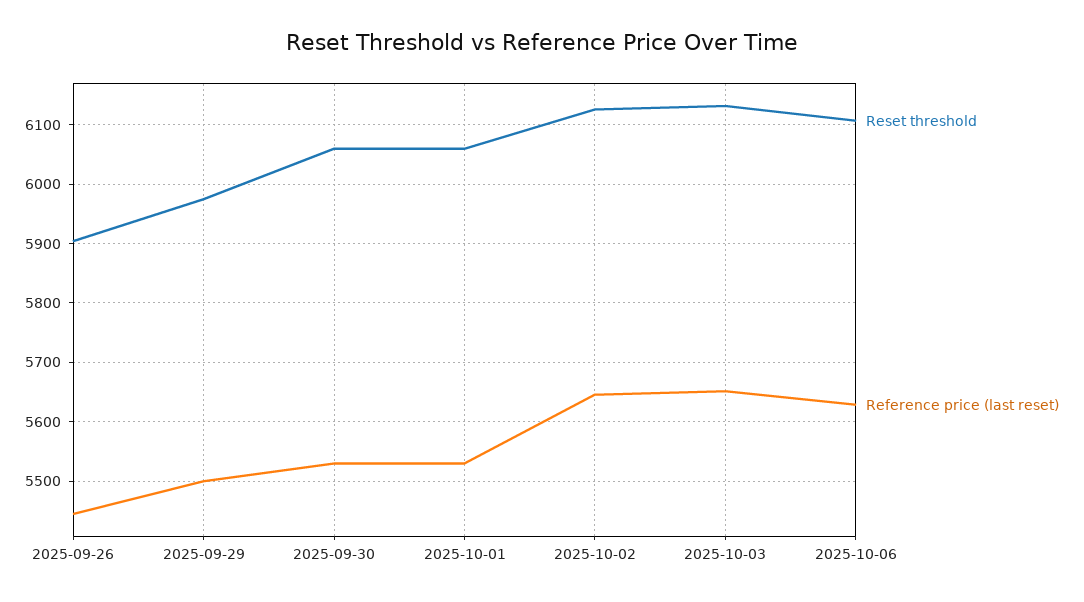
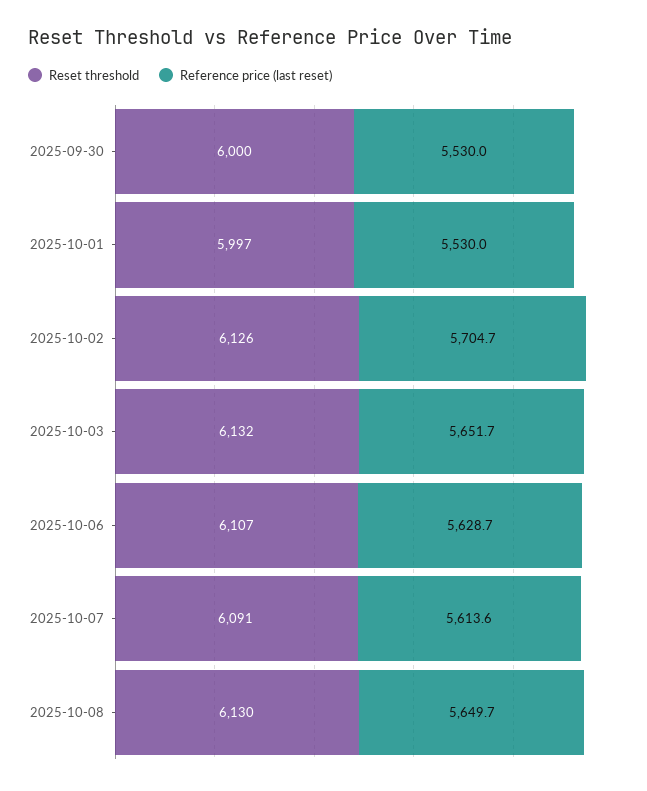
Reset threshold, 2025-09-26: 5900 -> none
Reference price (last reset), 2025-09-26: 5440 -> none
Reset threshold, 2025-09-29: 5980 -> none
Reference price (last reset), 2025-09-29: 5500 -> none
Reset threshold, 2025-09-30: 6060 -> 6000
Reset threshold, 2025-10-01: 6060 -> 5997
Reference price (last reset), 2025-10-02: 5640 -> 5704.7
Reset threshold, 2025-10-07: none -> 6091
Reference price (last reset), 2025-10-07: none -> 5613.6
Reset threshold, 2025-10-08: none -> 6130
Reference price (last reset), 2025-10-08: none -> 5649.7

